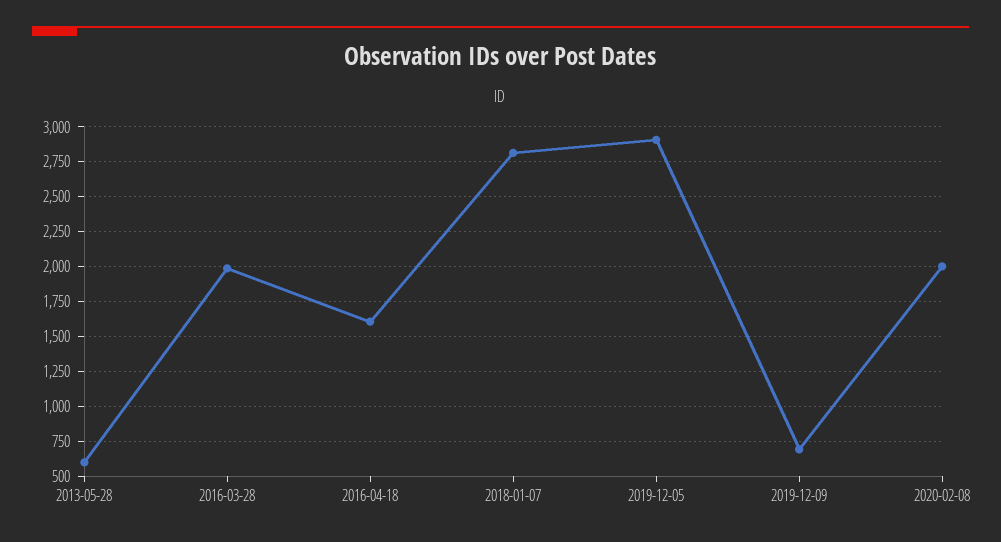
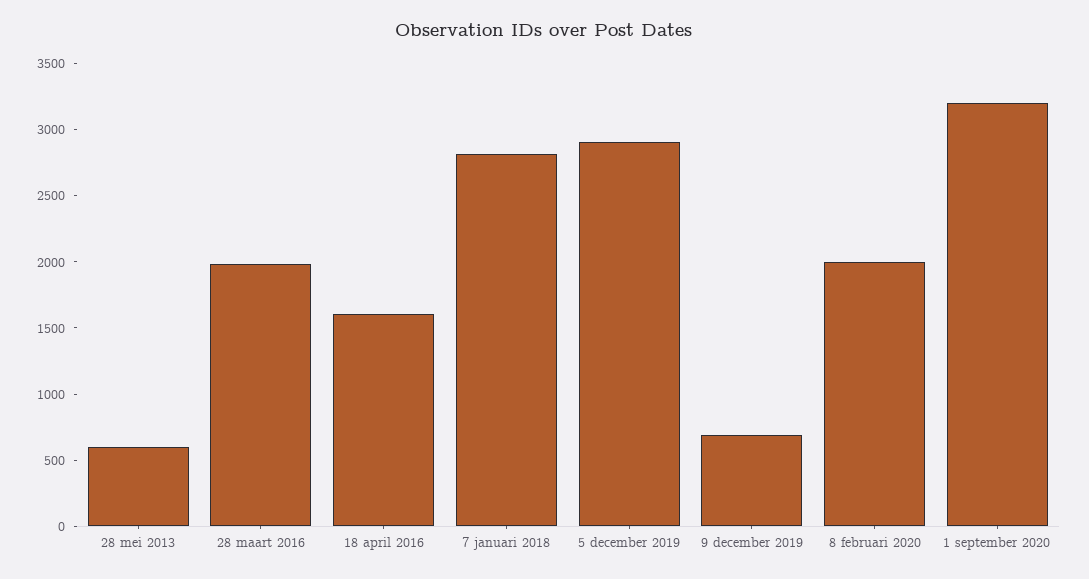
1 september 2020: none -> 3200

